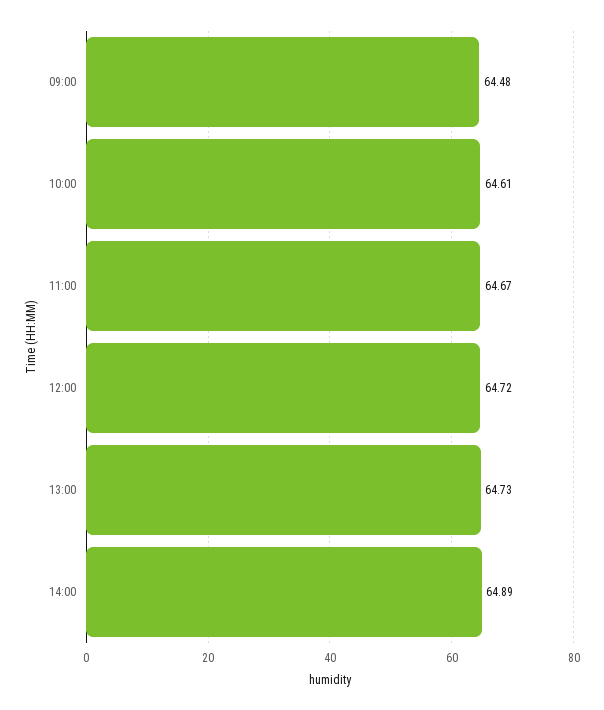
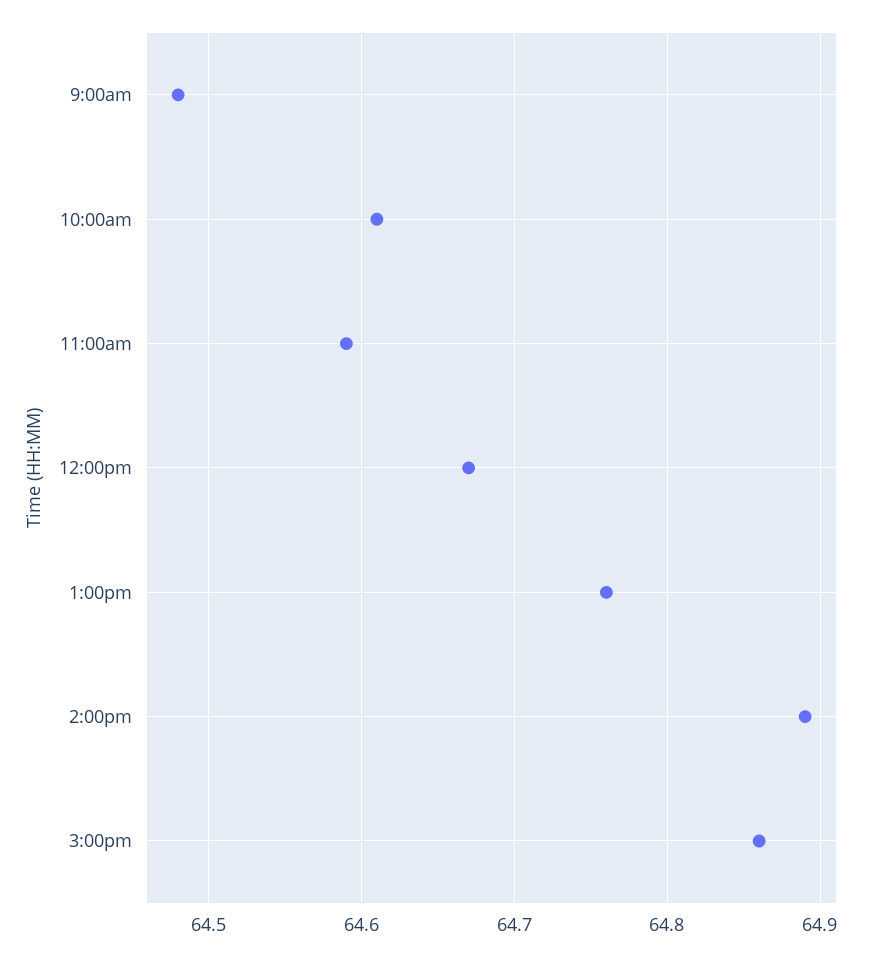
11:00: 64.67 -> 64.59
12:00: 64.72 -> 64.67
13:00: 64.73 -> 64.76
3:00pm: none -> 64.86

